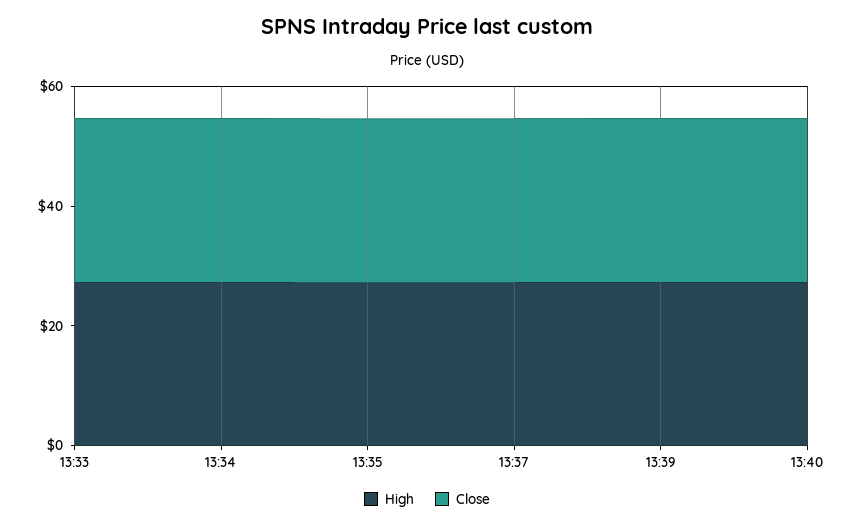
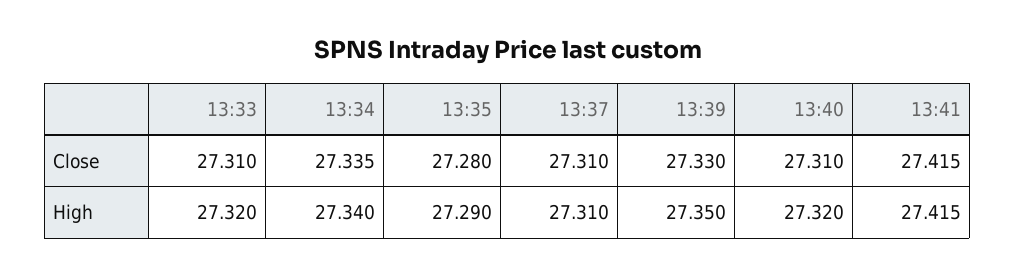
Close, 13:41: none -> 27.415
High, 13:41: none -> 27.415

